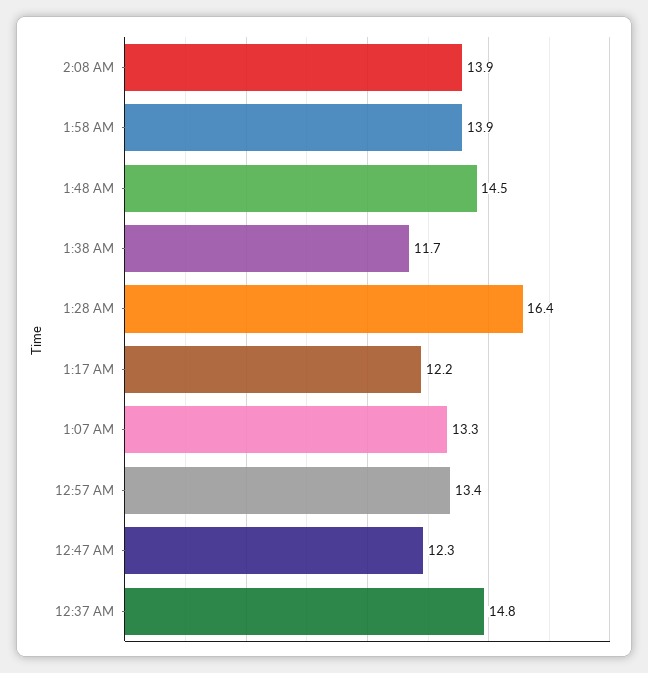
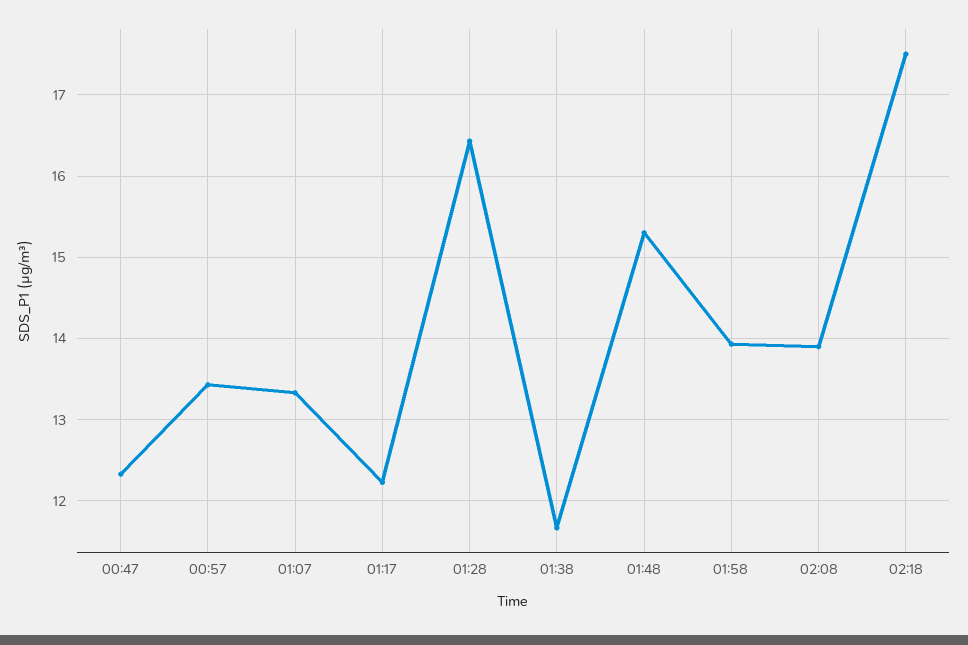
1:48 AM: 14.5 -> 15.3
12:37 AM: 14.8 -> none
02:18: none -> 17.5

